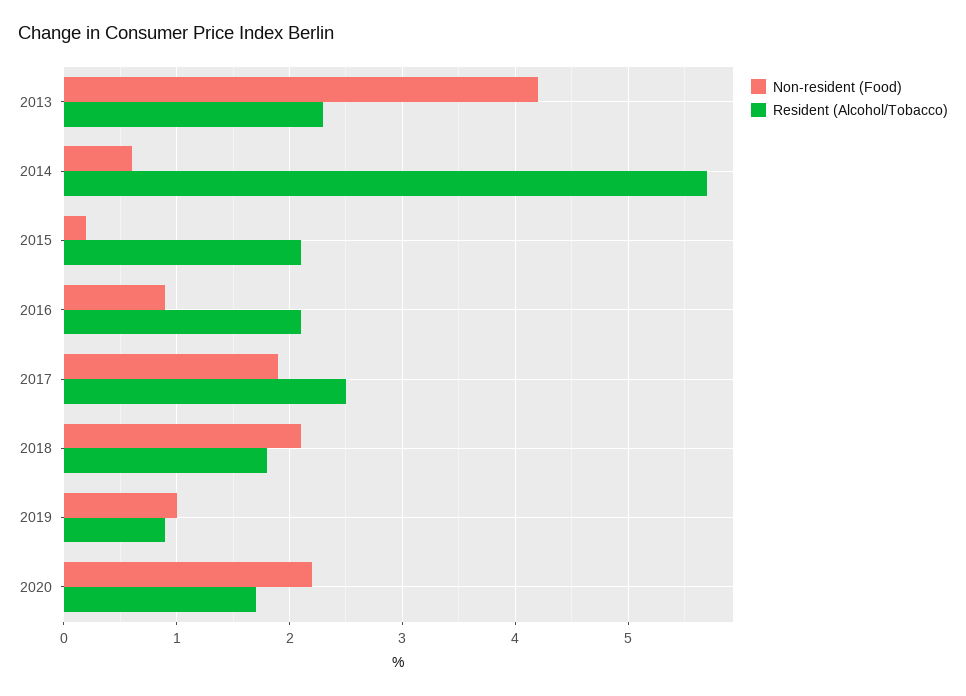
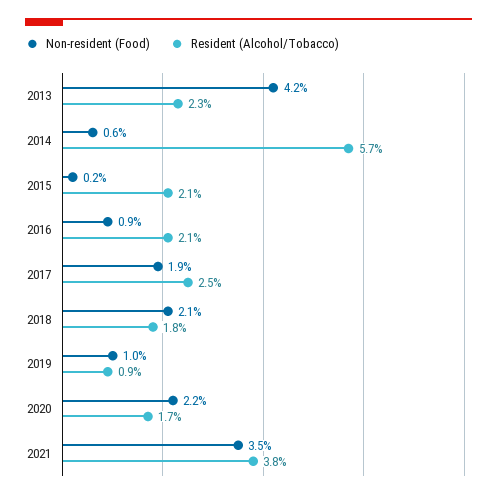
Non-resident (Food), 2021: none -> 3.5
Resident (Alcohol/Tobacco), 2021: none -> 3.8

